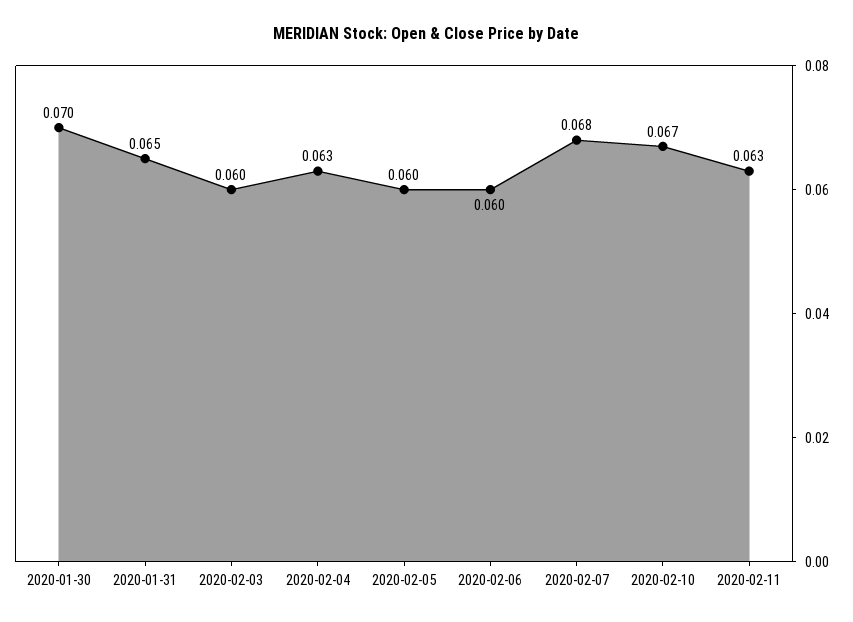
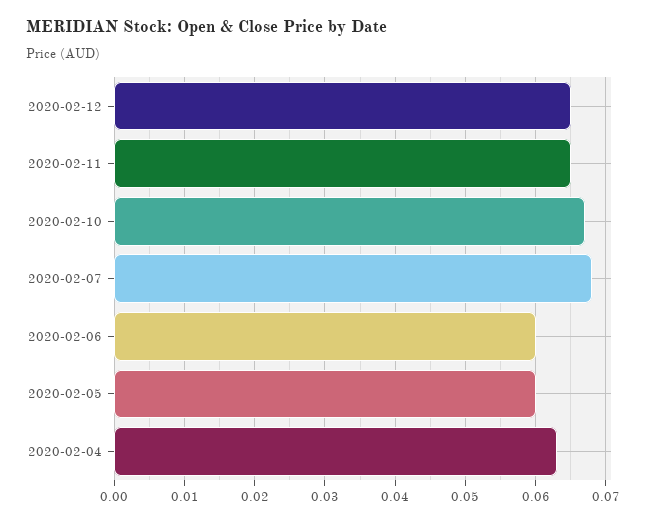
2020-01-30: 0.07 -> none
2020-01-31: 0.065 -> none
2020-02-03: 0.06 -> none
2020-02-11: 0.063 -> 0.065
2020-02-12: none -> 0.065

